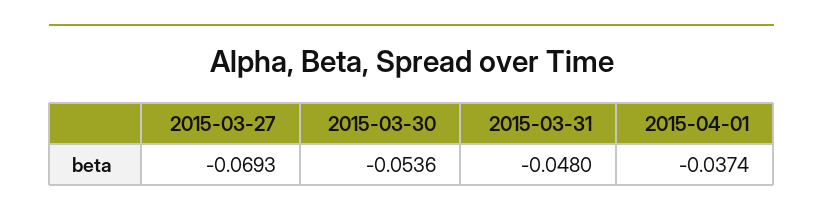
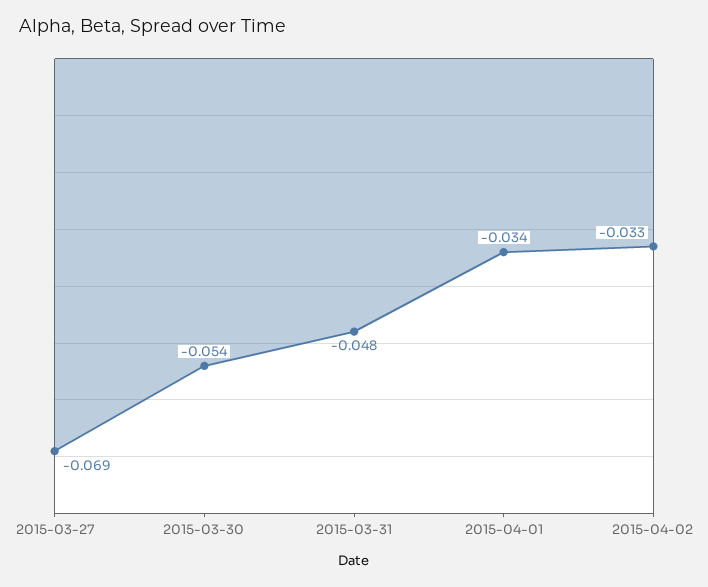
2015-04-01: -0.0374 -> -0.034
2015-04-02: none -> -0.033

